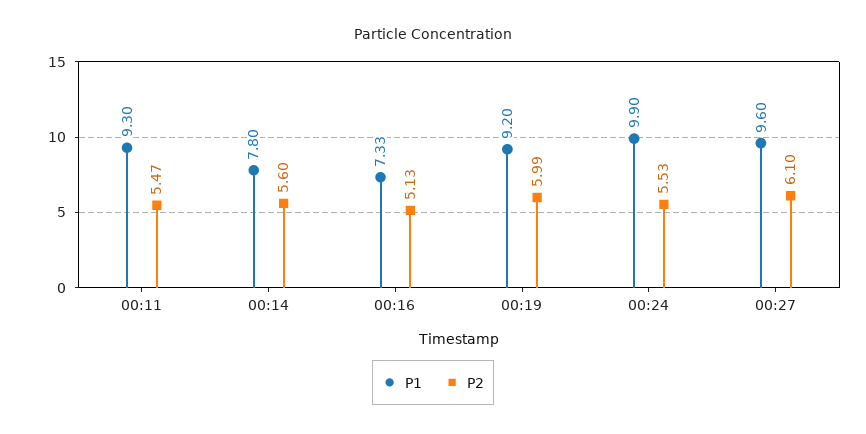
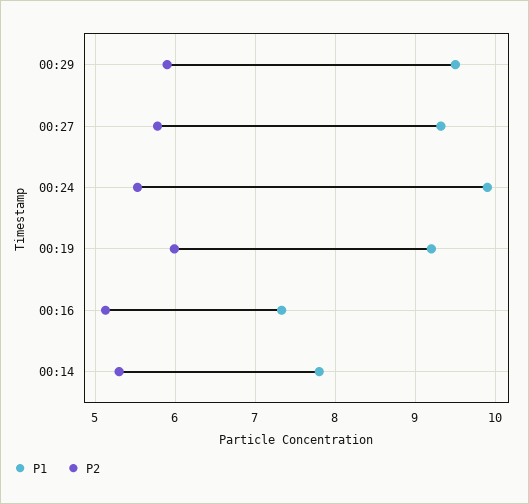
P1, 00:11: 9.3 -> none
P2, 00:11: 5.47 -> none
P2, 00:14: 5.6 -> 5.3
P1, 00:27: 9.6 -> 9.3
P2, 00:27: 6.1 -> 5.8
P1, 00:29: none -> 9.5
P2, 00:29: none -> 5.9

